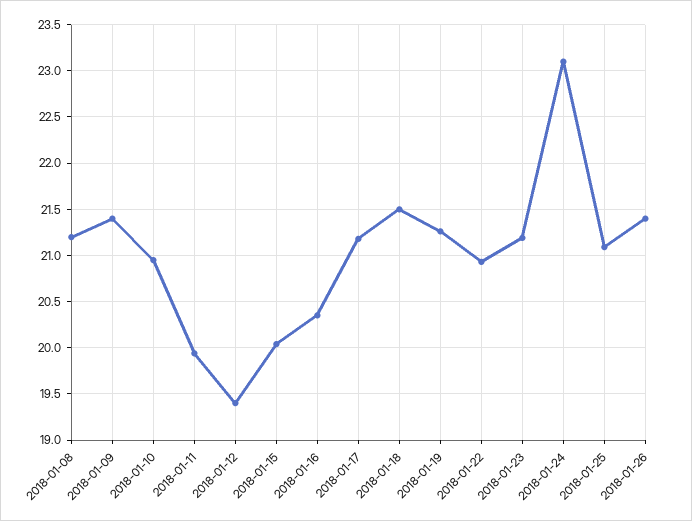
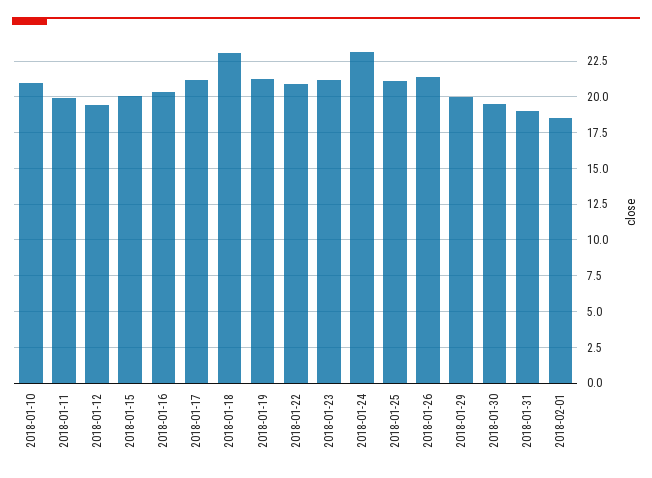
2018-01-08: 21.2 -> none
2018-01-09: 21.4 -> none
2018-01-18: 21.5 -> 23
2018-01-29: none -> 20
2018-01-30: none -> 19.5
2018-01-31: none -> 19
2018-02-01: none -> 18.5

